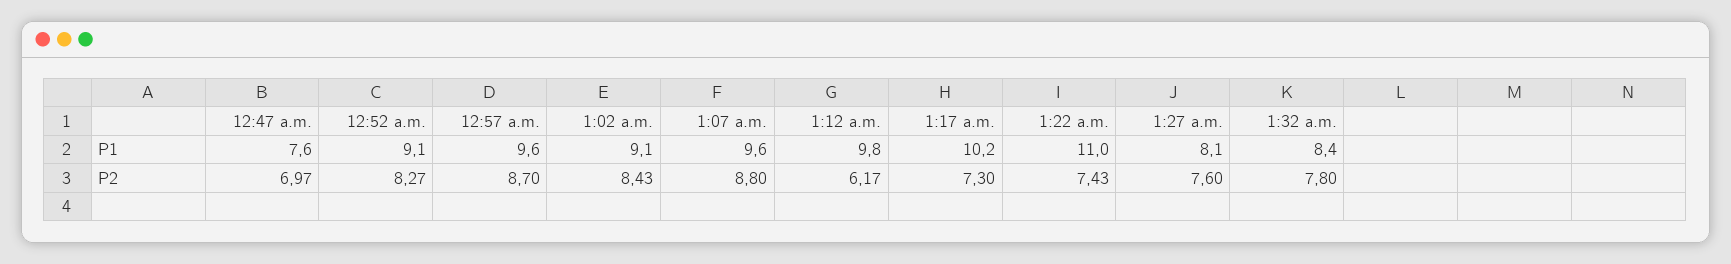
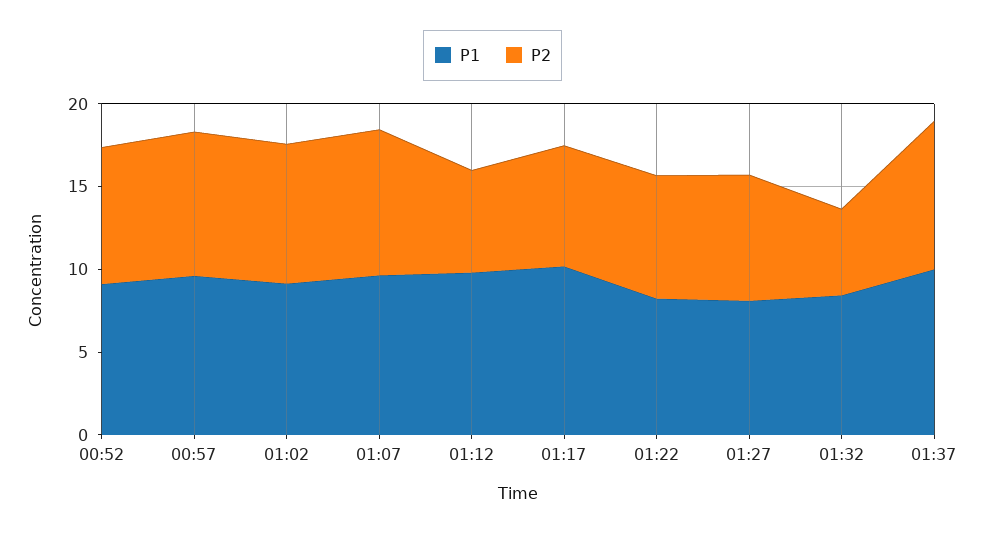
P1, 12:47 a.m.: 7.6 -> none
P1, 1:22 a.m.: 11 -> 8
P2, 12:47 a.m.: 6.97 -> none
P2, 1:32 a.m.: 7.8 -> 5
P1, 01:37: none -> 10
P2, 01:37: none -> 9

